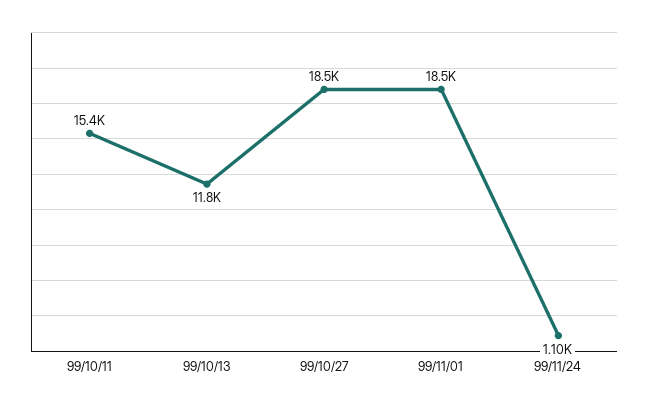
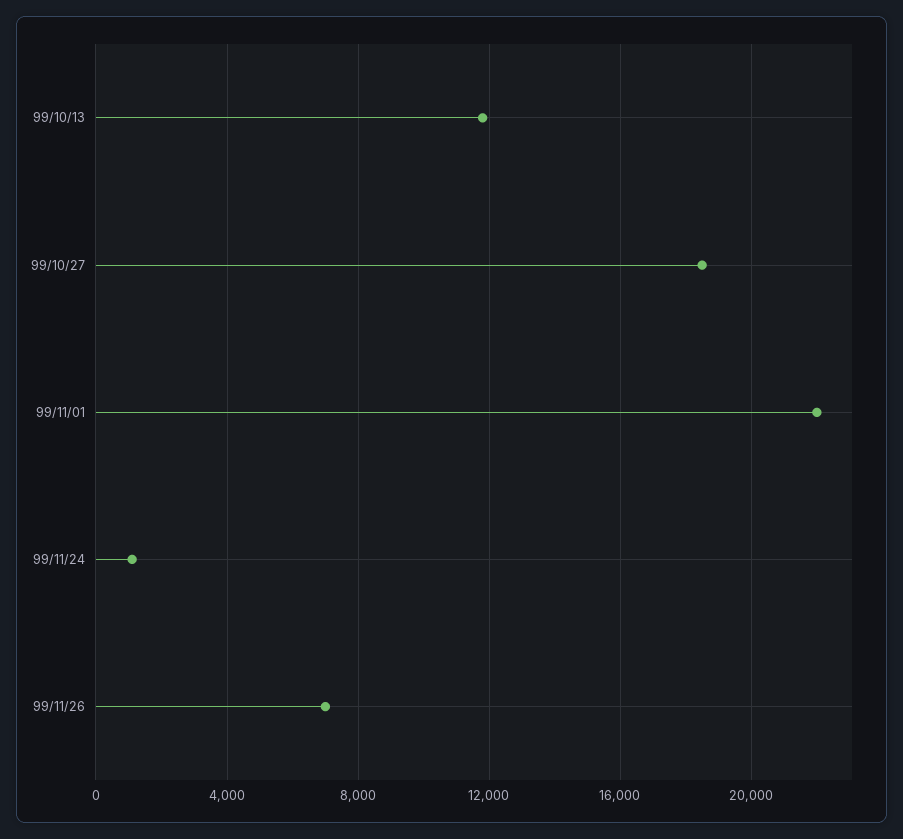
99/10/11: 15400 -> none
99/11/01: 18500 -> 22000
99/11/26: none -> 7000

